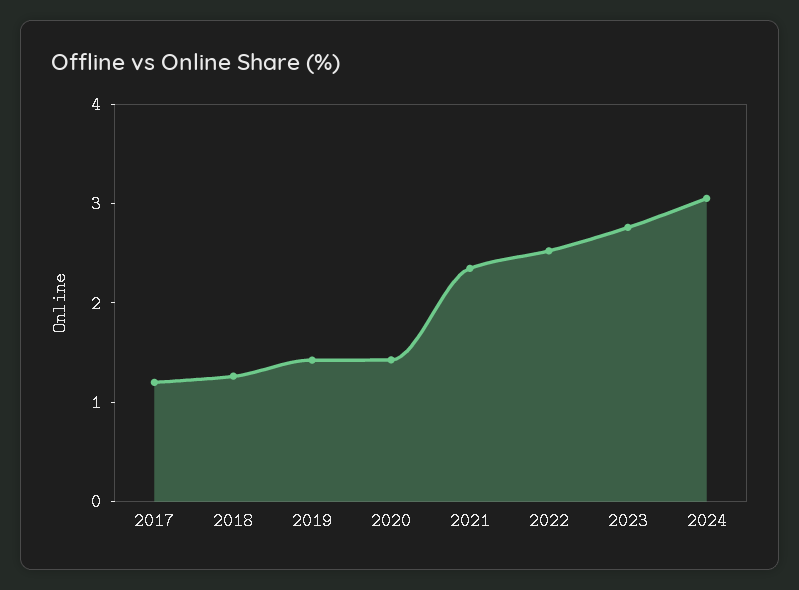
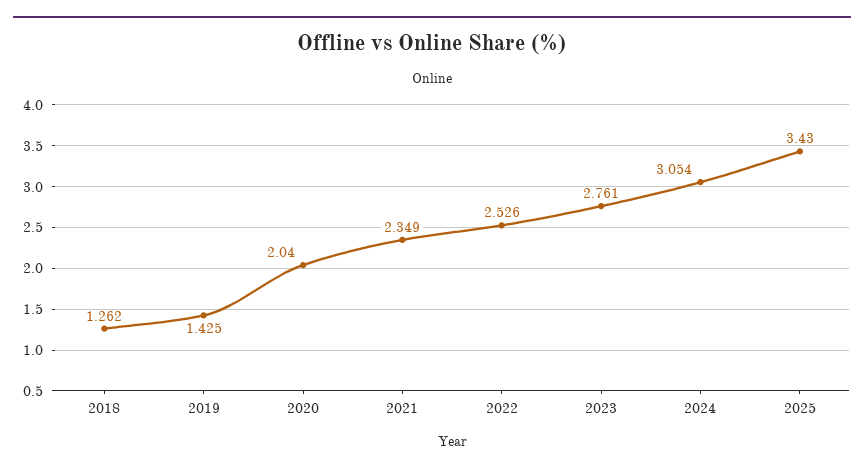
2017: 1.2 -> none
2020: 1.4 -> 2.04
2025: none -> 3.43

